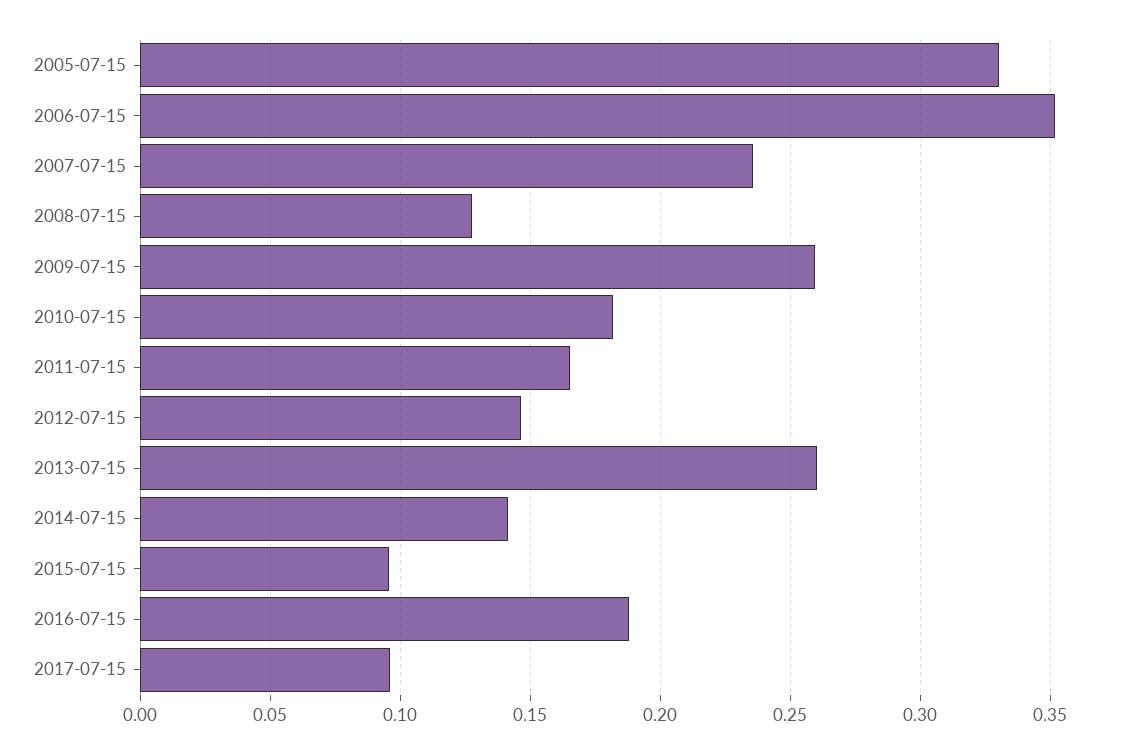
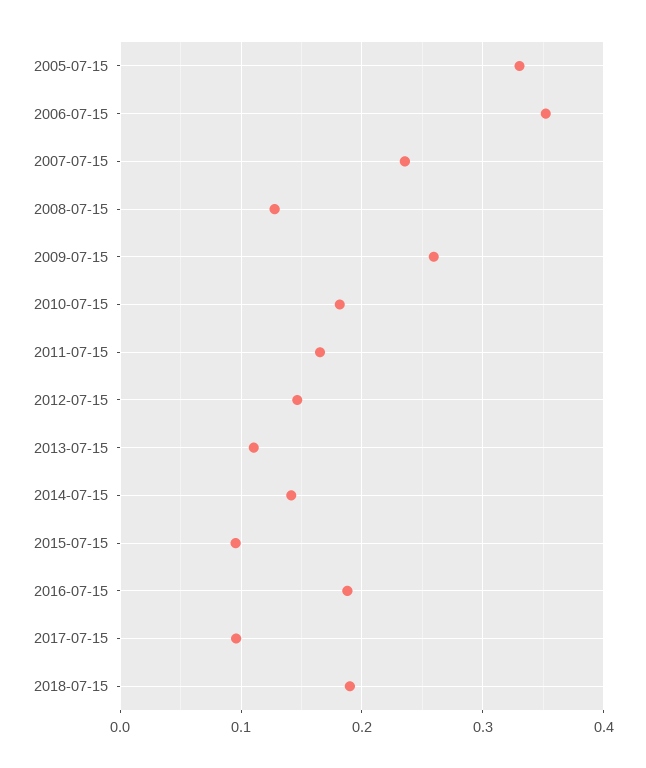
2013-07-15: 0.26 -> 0.11
2018-07-15: none -> 0.19

